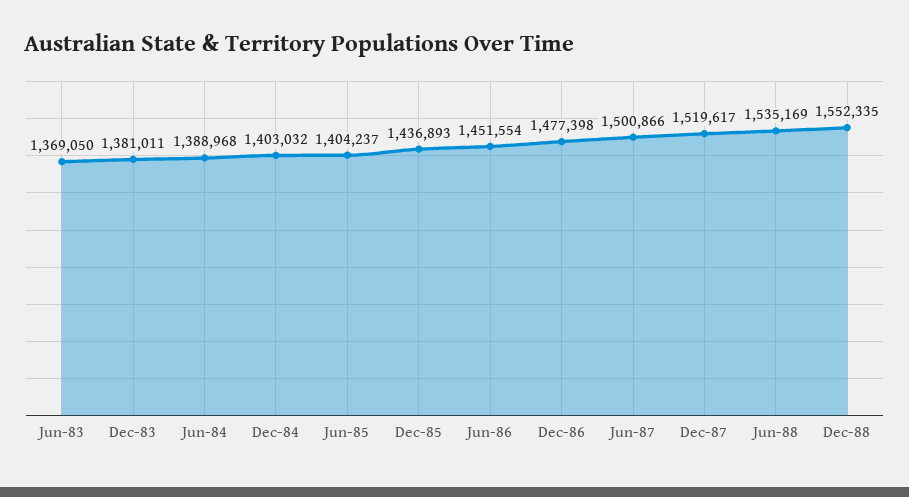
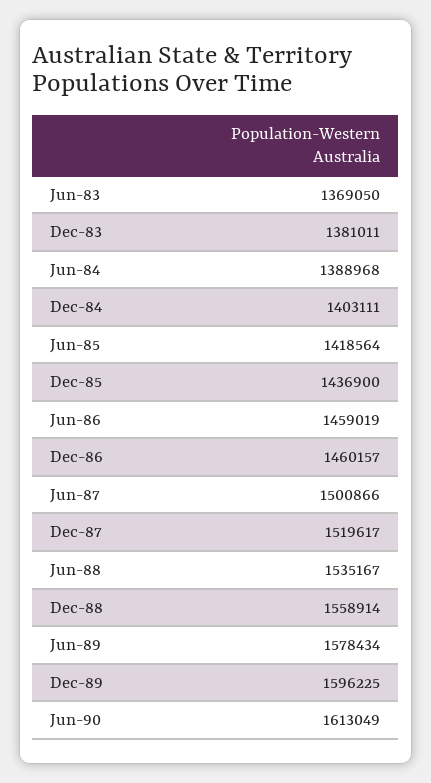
Dec-84: 1403032 -> 1403111
Jun-85: 1404237 -> 1418564
Dec-85: 1436893 -> 1436900
Jun-86: 1451554 -> 1459019
Dec-86: 1477398 -> 1460157
Jun-88: 1535169 -> 1535167
Dec-88: 1552335 -> 1558914
Jun-89: none -> 1578434
Dec-89: none -> 1596225
Jun-90: none -> 1613049

